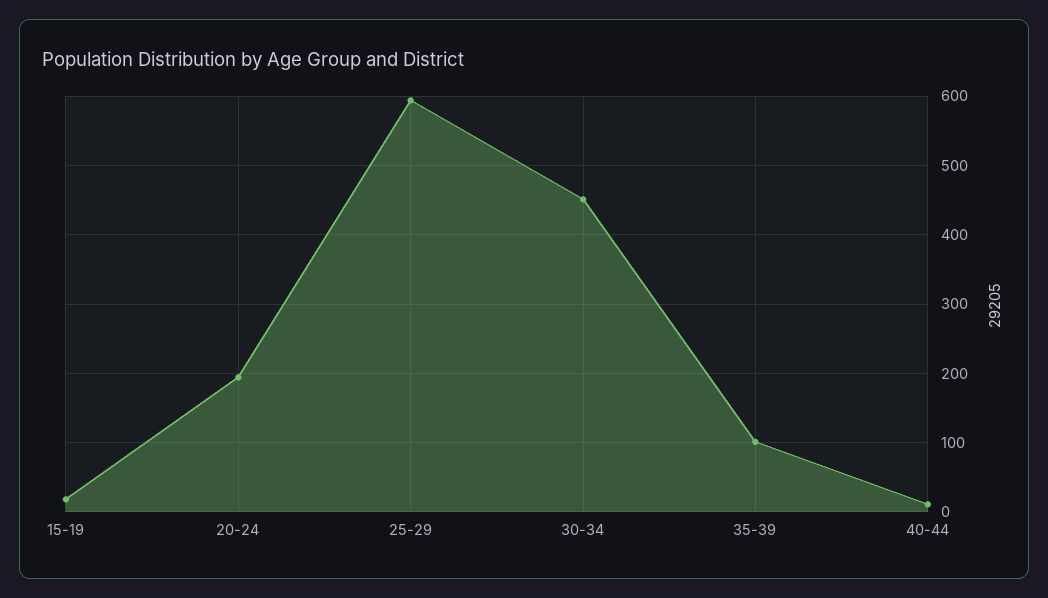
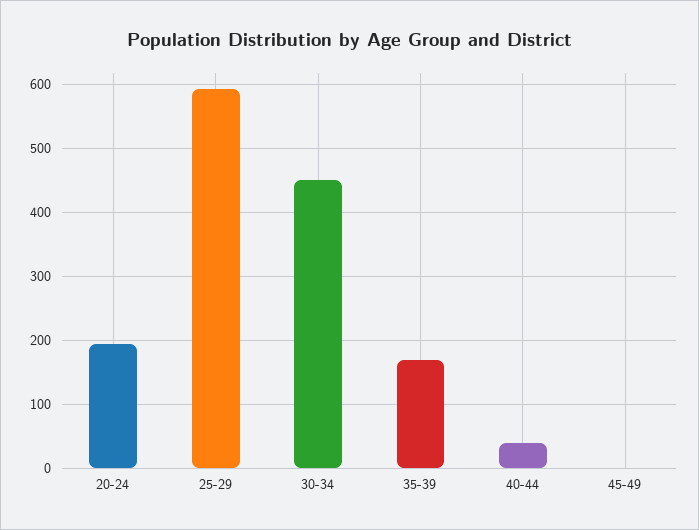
15-19: 20 -> none
35-39: 100 -> 170
40-44: 10 -> 40
45-49: none -> 0

